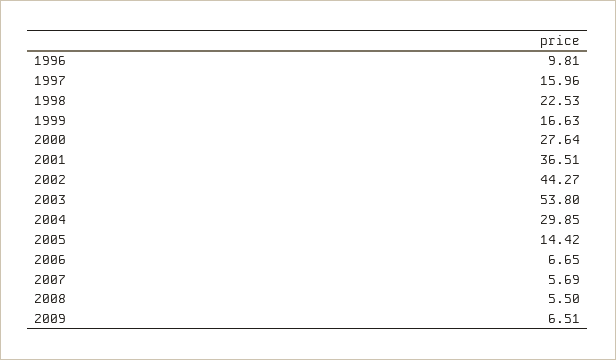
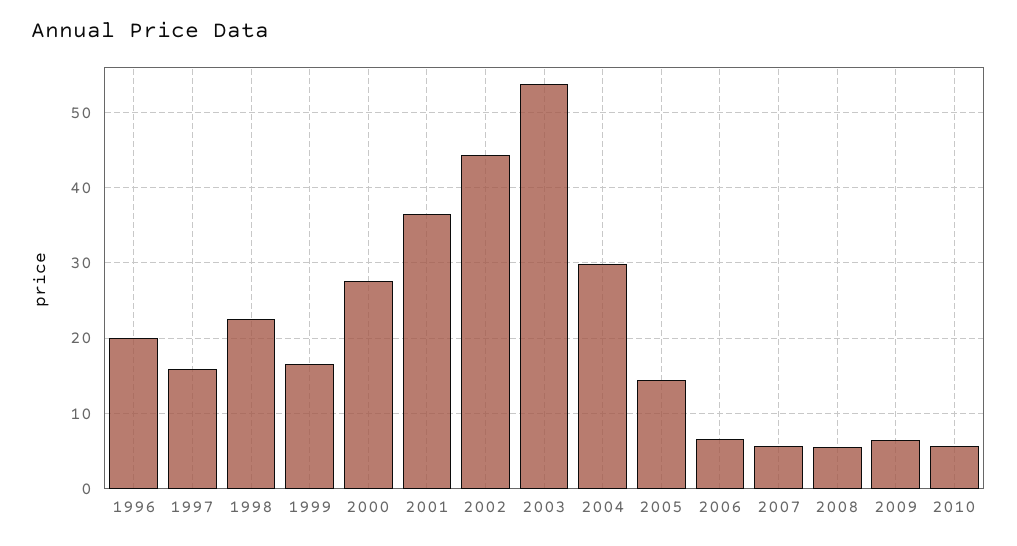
1996: 9.81 -> 20
2010: none -> 6

